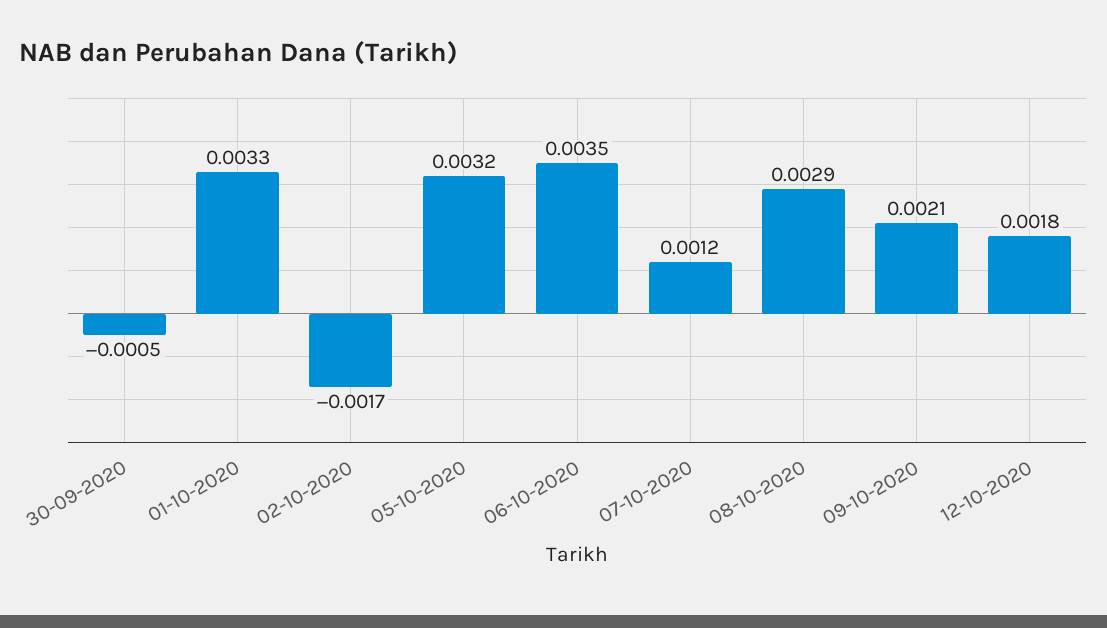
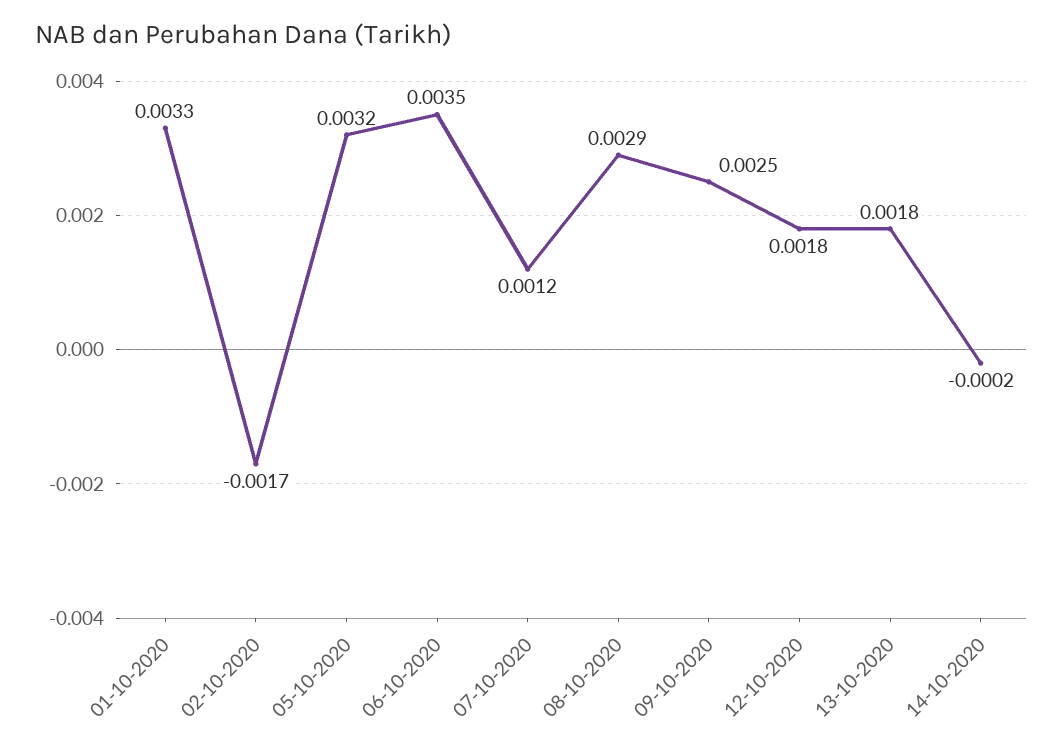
30-09-2020: -0.0005 -> none
09-10-2020: 0.0021 -> 0.0025
13-10-2020: none -> 0.0018
14-10-2020: none -> -0.0002

